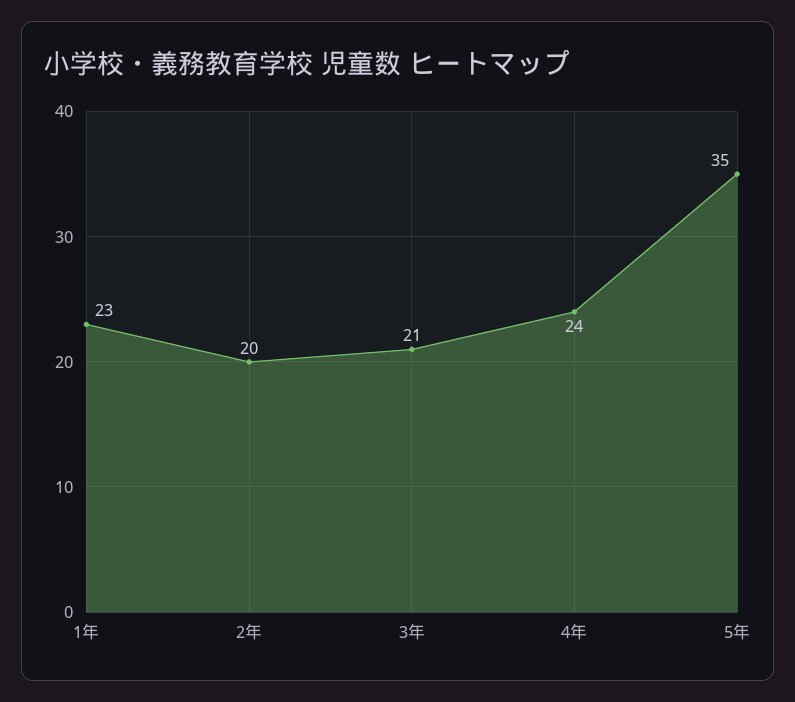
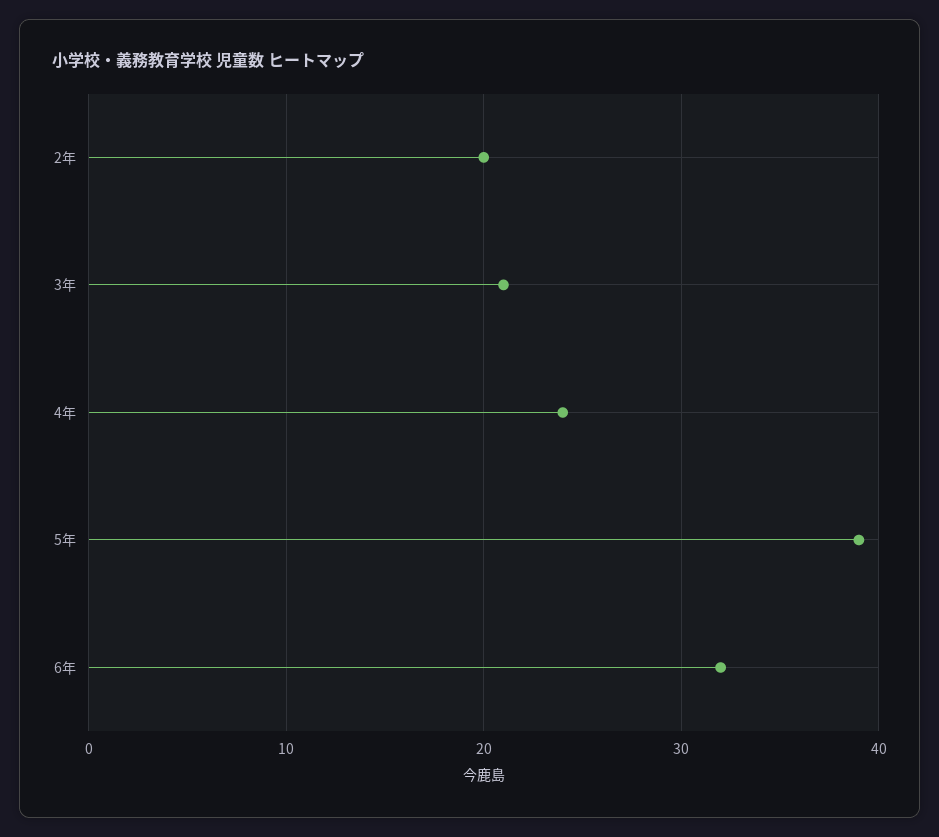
1年: 23 -> none
5年: 35 -> 39
6年: none -> 32

